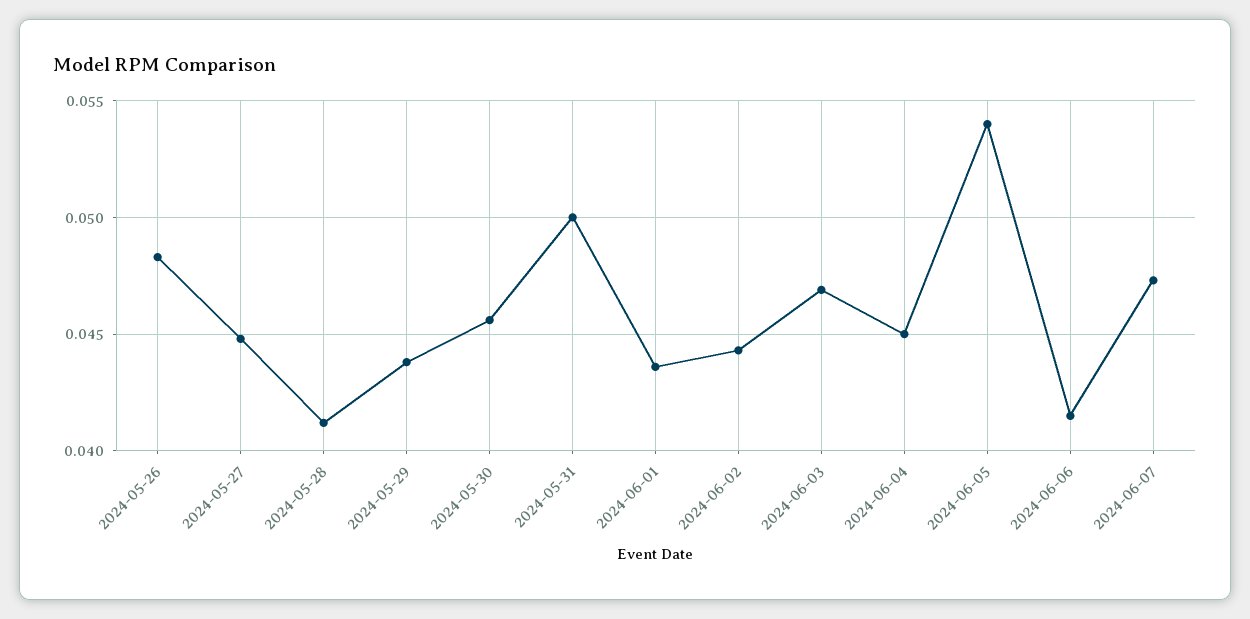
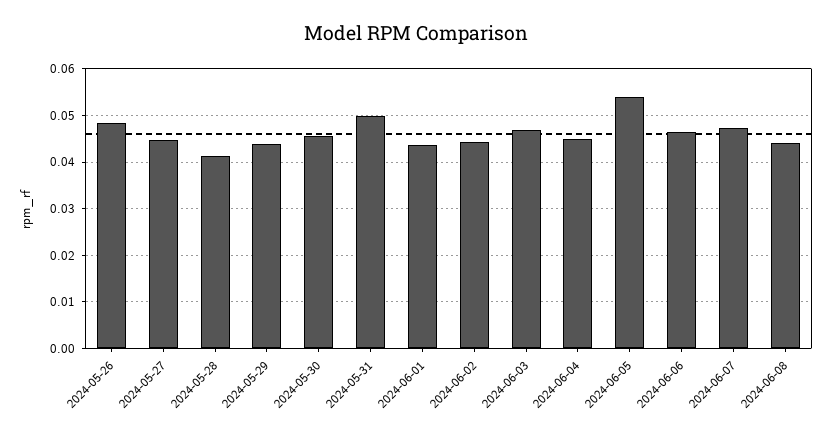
2024-06-06: 0.0415 -> 0.046
2024-06-08: none -> 0.044

